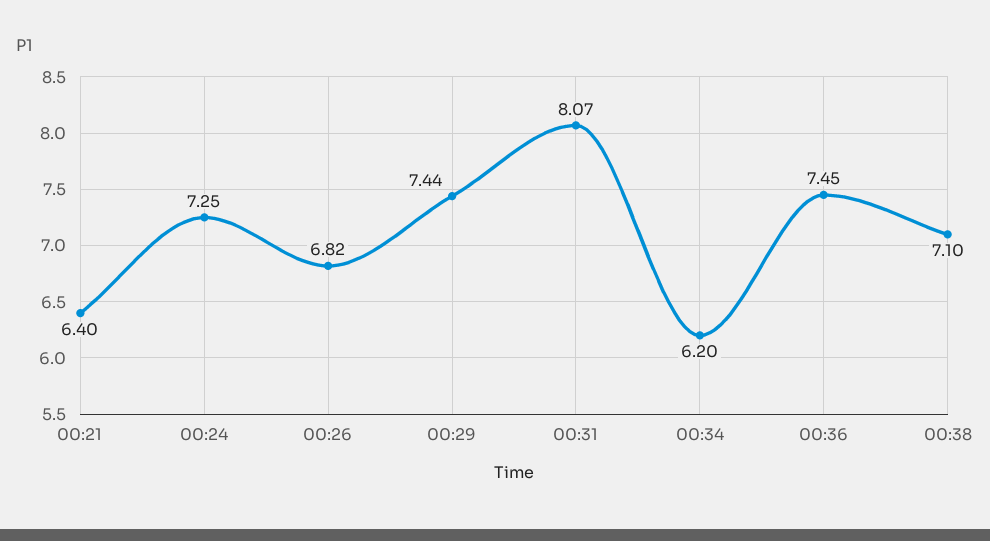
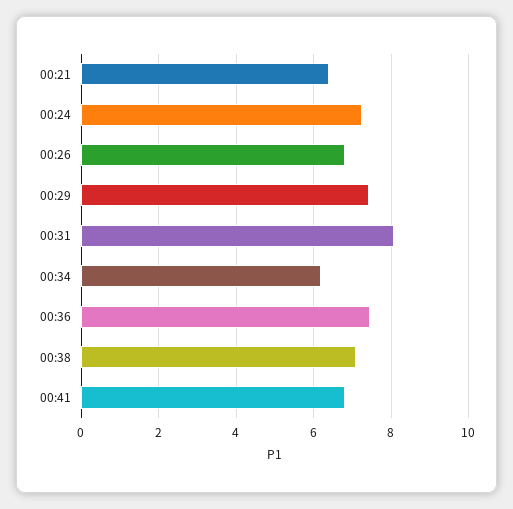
00:41: none -> 6.8

